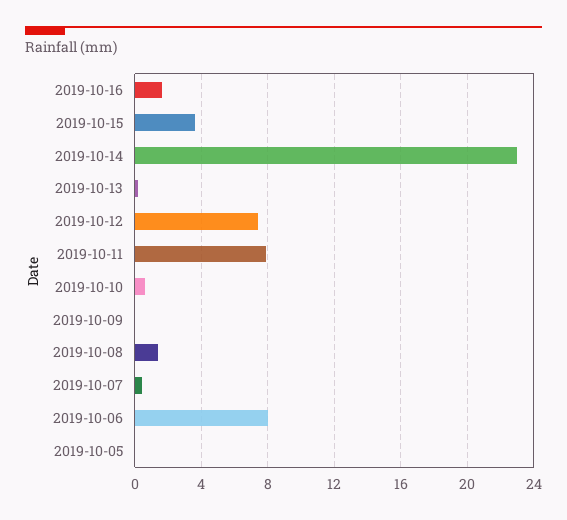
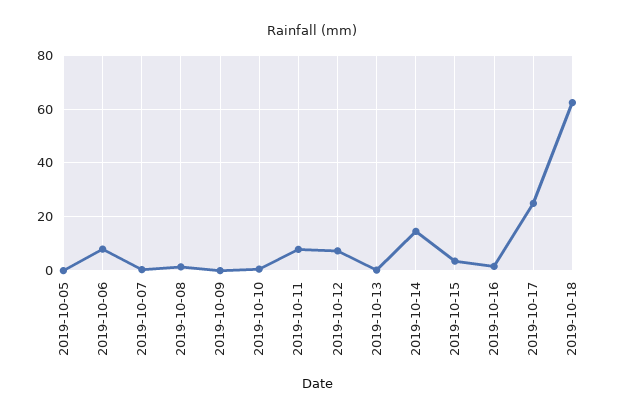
2019-10-14: 23 -> 15
2019-10-17: none -> 25
2019-10-18: none -> 62.5

